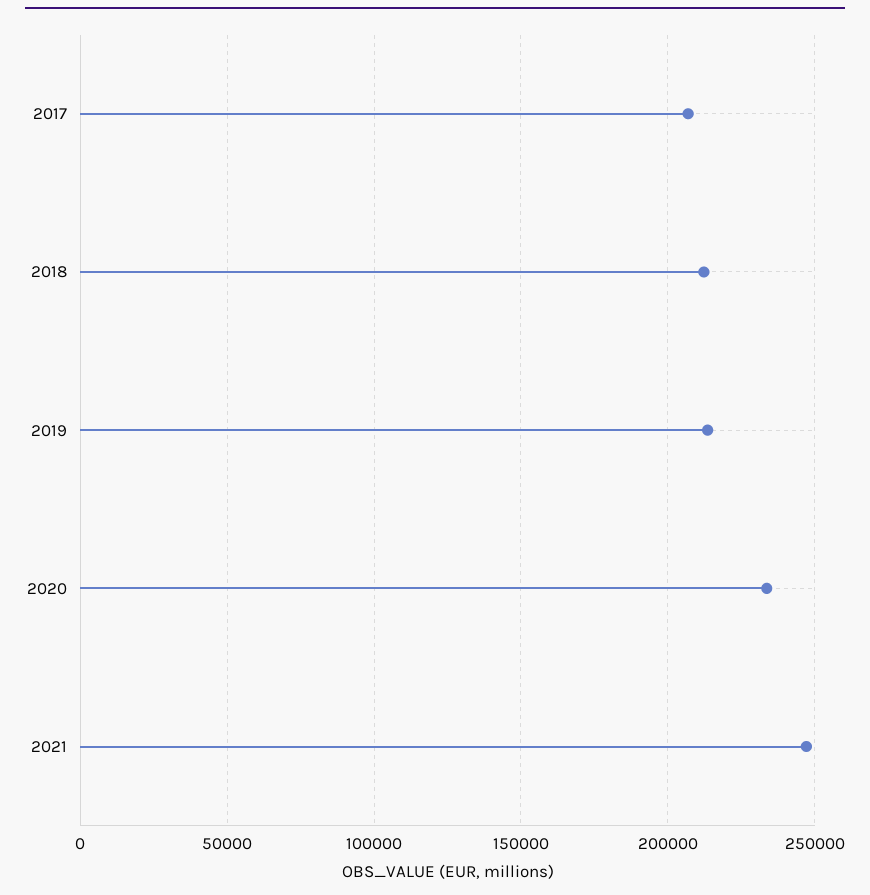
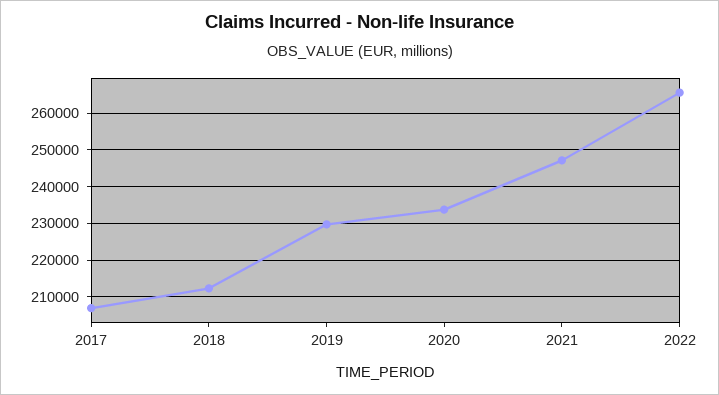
2019: 215000 -> 230000
2022: none -> 266000

